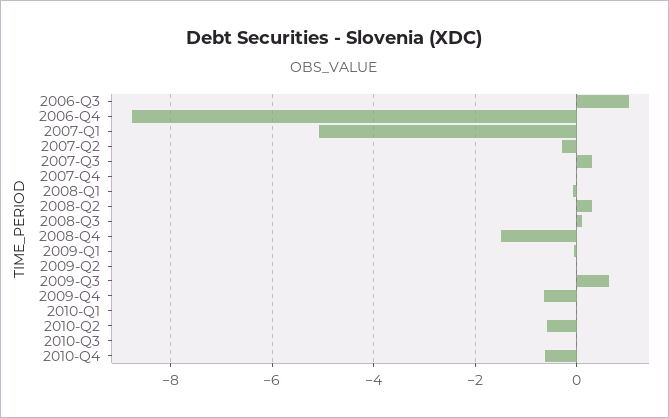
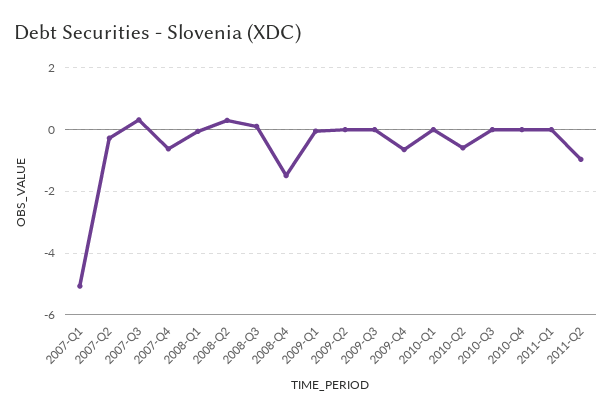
2006-Q3: 1 -> none
2006-Q4: -8.8 -> none
2007-Q4: 0 -> -0.6
2009-Q3: 0.6 -> 0
2010-Q4: -0.6 -> 0
2011-Q1: none -> 0
2011-Q2: none -> -1

